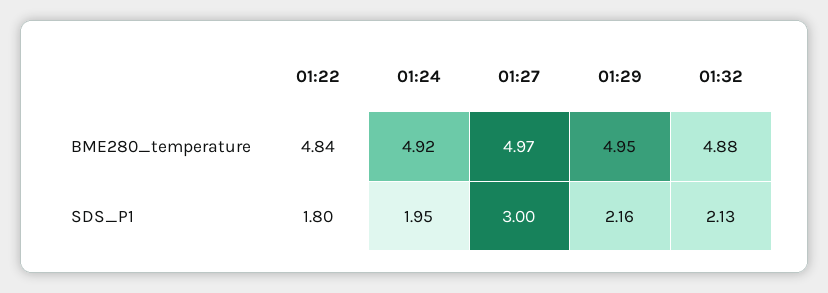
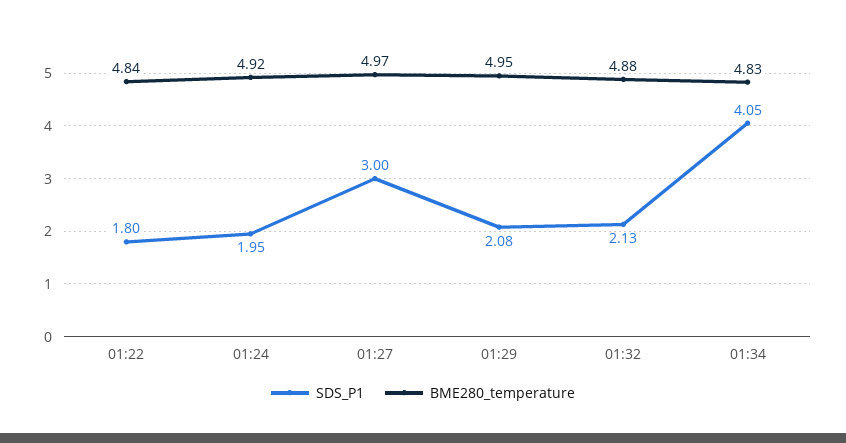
SDS_P1, 01:29: 2.16 -> 2.08
SDS_P1, 01:34: none -> 4.05
BME280_temperature, 01:34: none -> 4.83

